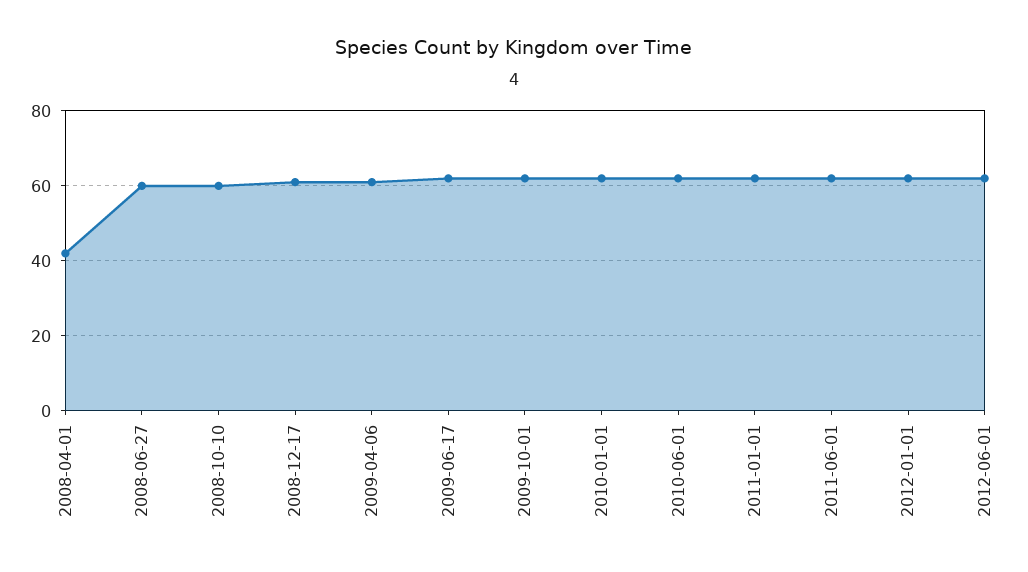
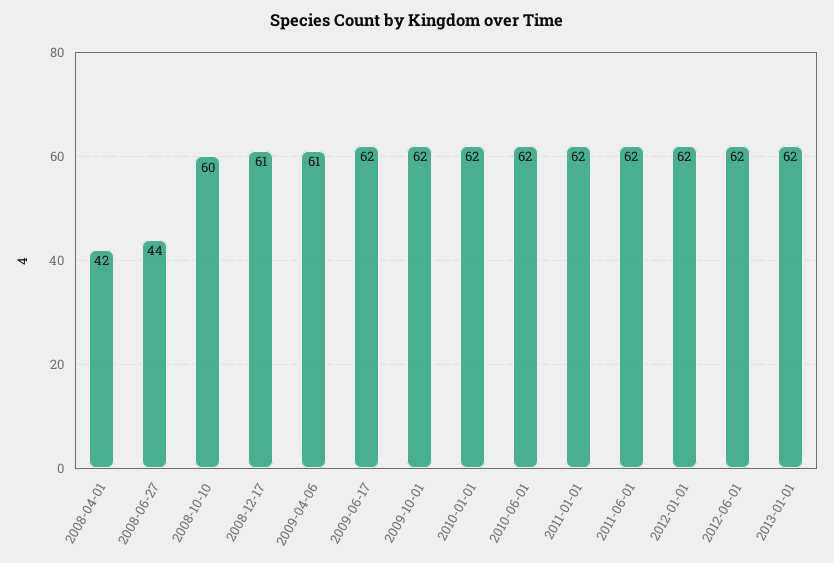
2008-06-27: 60 -> 44
2013-01-01: none -> 62

